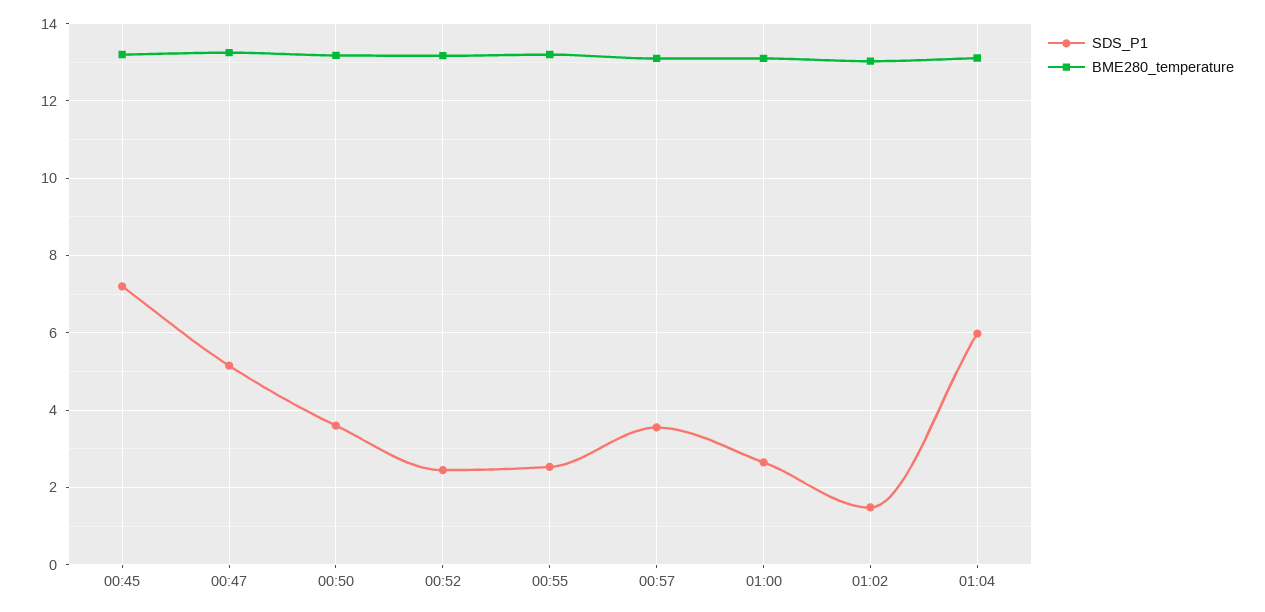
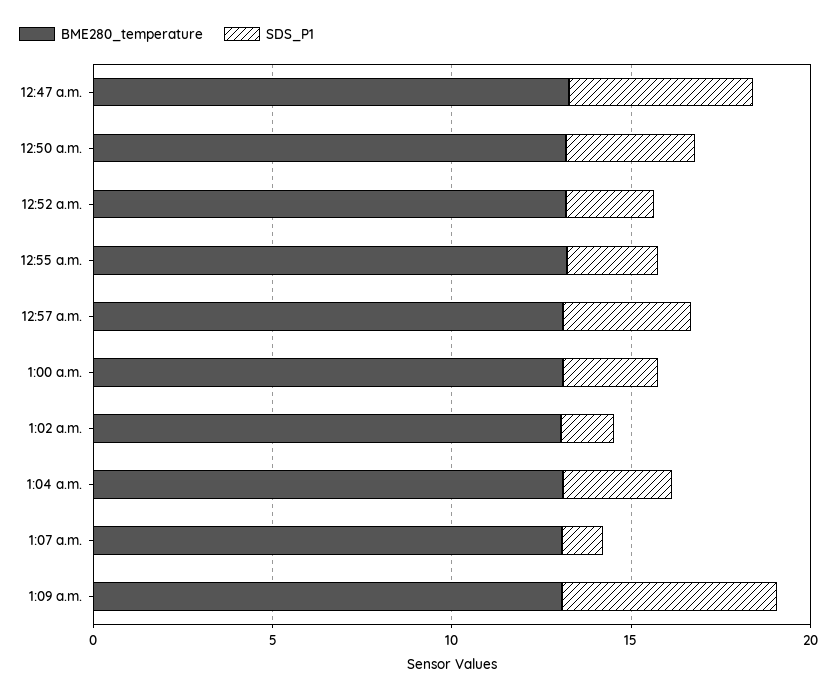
SDS_P1, 00:45: 7.2 -> none
BME280_temperature, 00:45: 13.2 -> none
SDS_P1, 01:04: 6 -> 3
BME280_temperature, 1:07 a.m.: none -> 13
SDS_P1, 1:07 a.m.: none -> 1
BME280_temperature, 1:09 a.m.: none -> 13
SDS_P1, 1:09 a.m.: none -> 6

